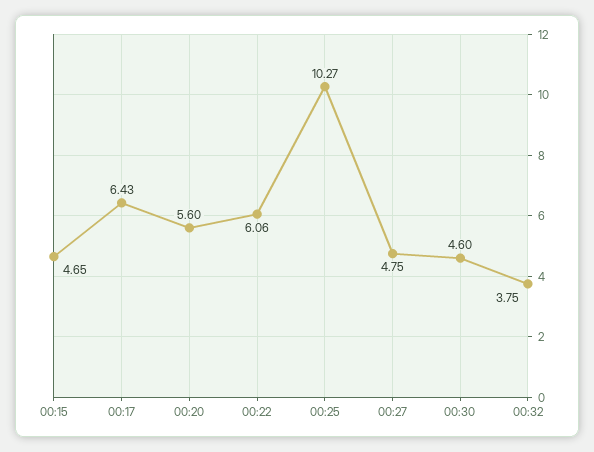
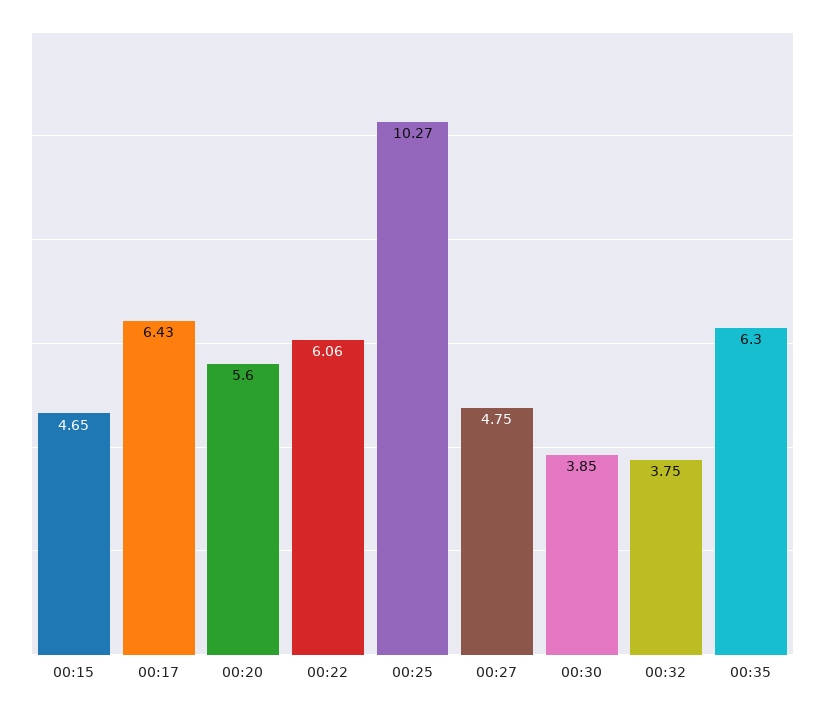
00:30: 4.6 -> 3.85
00:35: none -> 6.3

